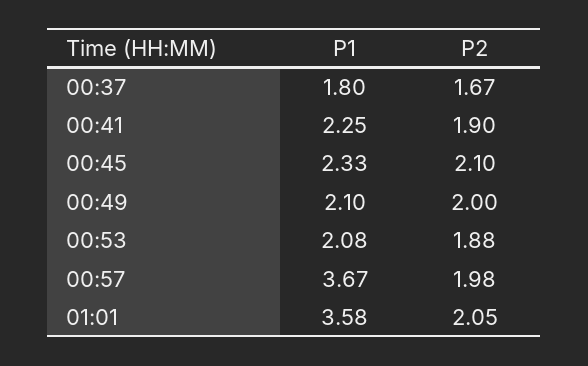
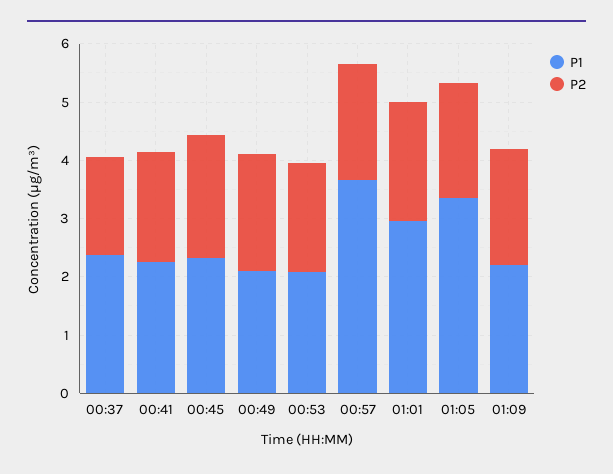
P1, 00:37: 1.8 -> 2.4
P1, 01:01: 3.58 -> 3
P1, 01:05: none -> 3.4
P2, 01:05: none -> 2
P1, 01:09: none -> 2.2
P2, 01:09: none -> 2

